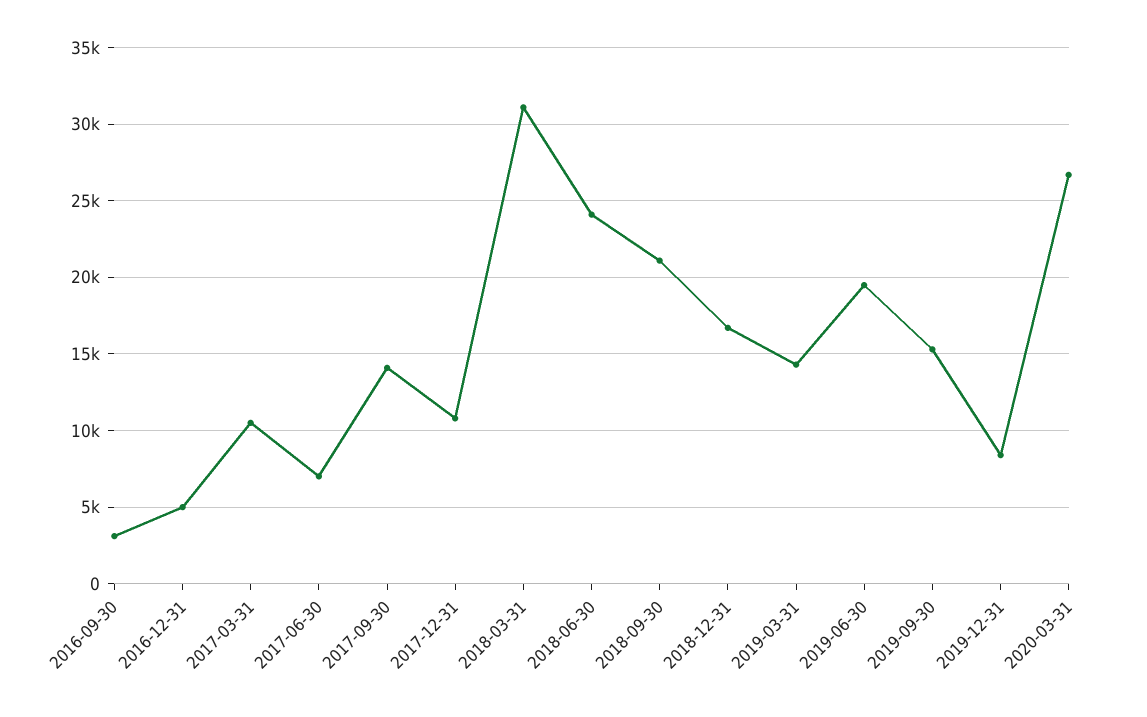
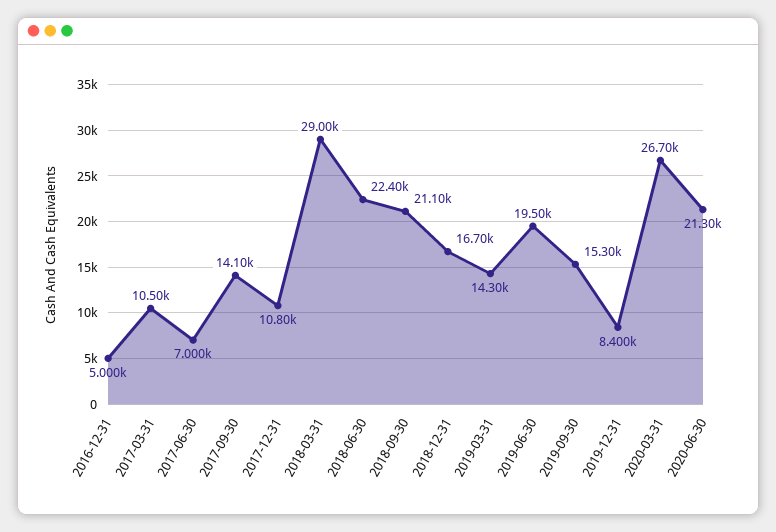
2016-09-30: 3000 -> none
2018-03-31: 31000 -> 29000
2018-06-30: 24000 -> 22400
2020-06-30: none -> 21300

